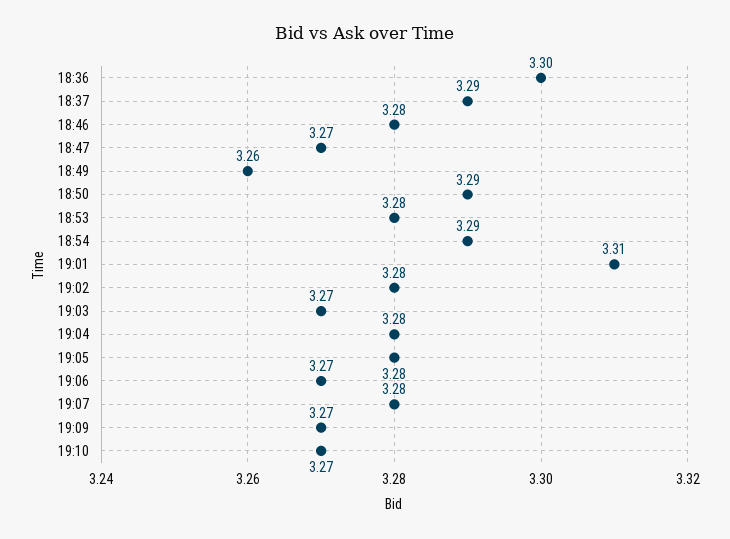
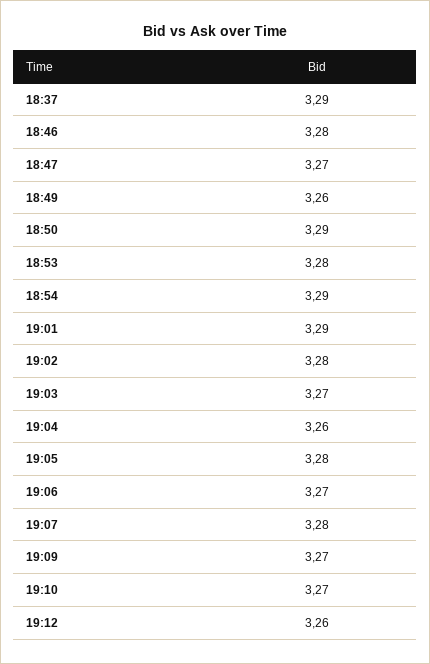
18:36: 3.3 -> none
19:01: 3.31 -> 3.29
19:04: 3.28 -> 3.26
19:12: none -> 3.26

